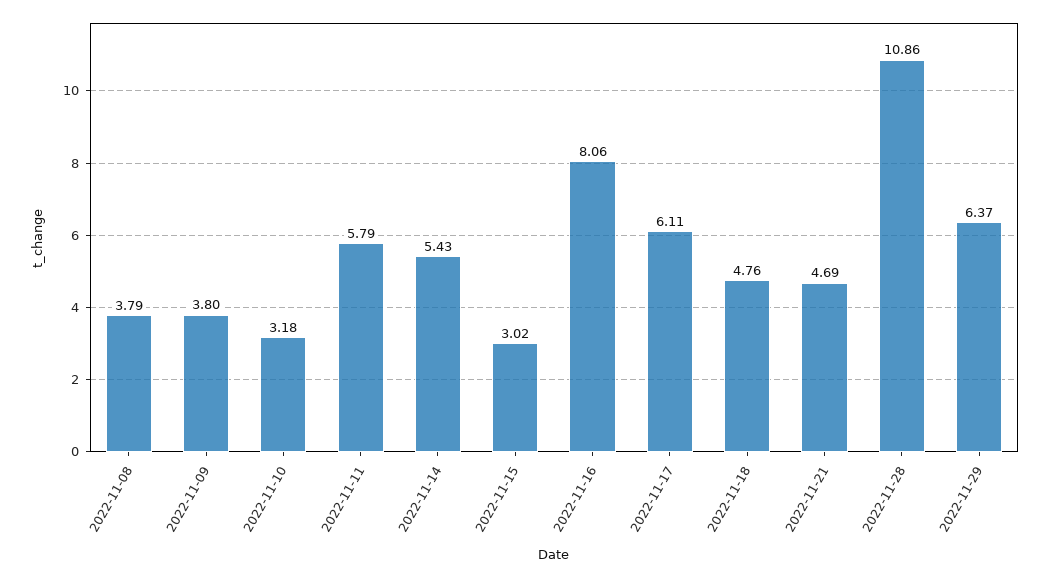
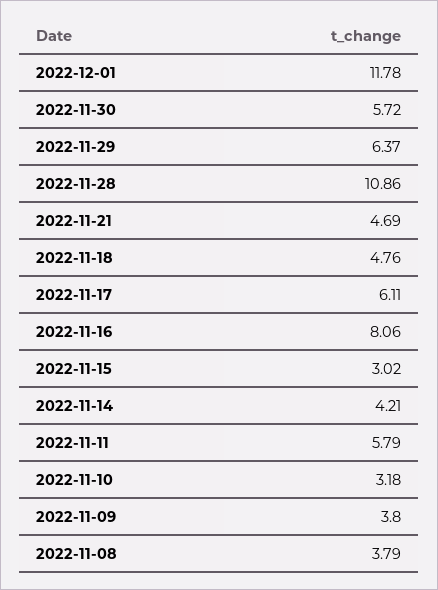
2022-11-14: 5.43 -> 4.21
2022-12-01: none -> 11.78
2022-11-30: none -> 5.72

